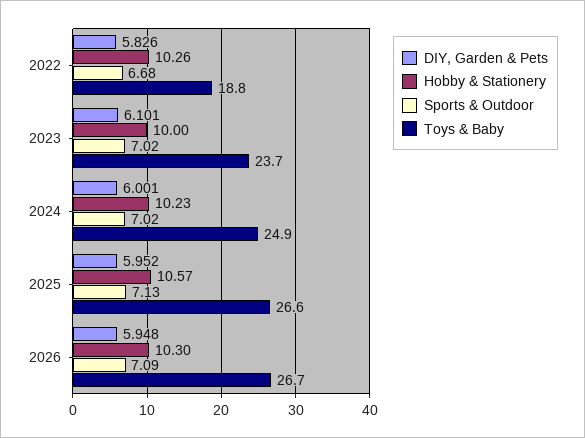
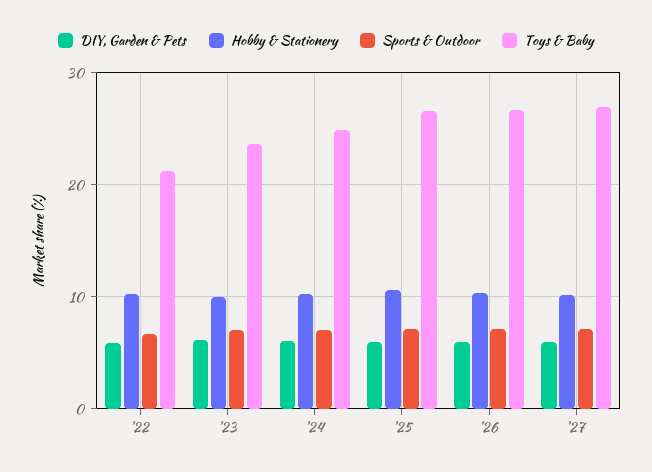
Toys & Baby, 2022: 18.8 -> 21
DIY, Garden & Pets, '27: none -> 6
Hobby & Stationery, '27: none -> 10
Sports & Outdoor, '27: none -> 7
Toys & Baby, '27: none -> 27

